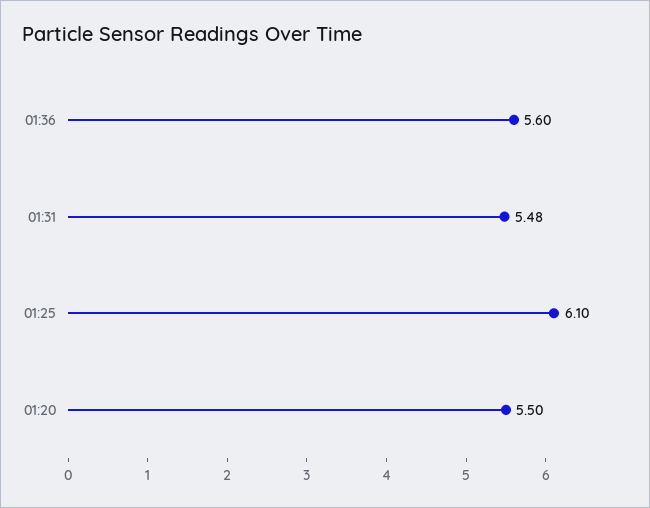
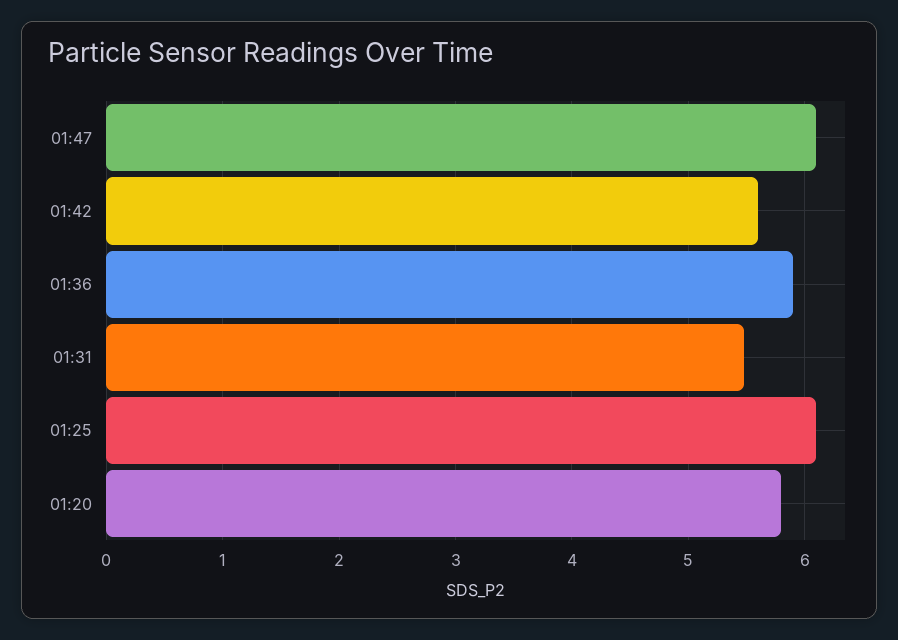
01:36: 5.6 -> 5.9
01:20: 5.5 -> 5.8
01:47: none -> 6.1
01:42: none -> 5.6

